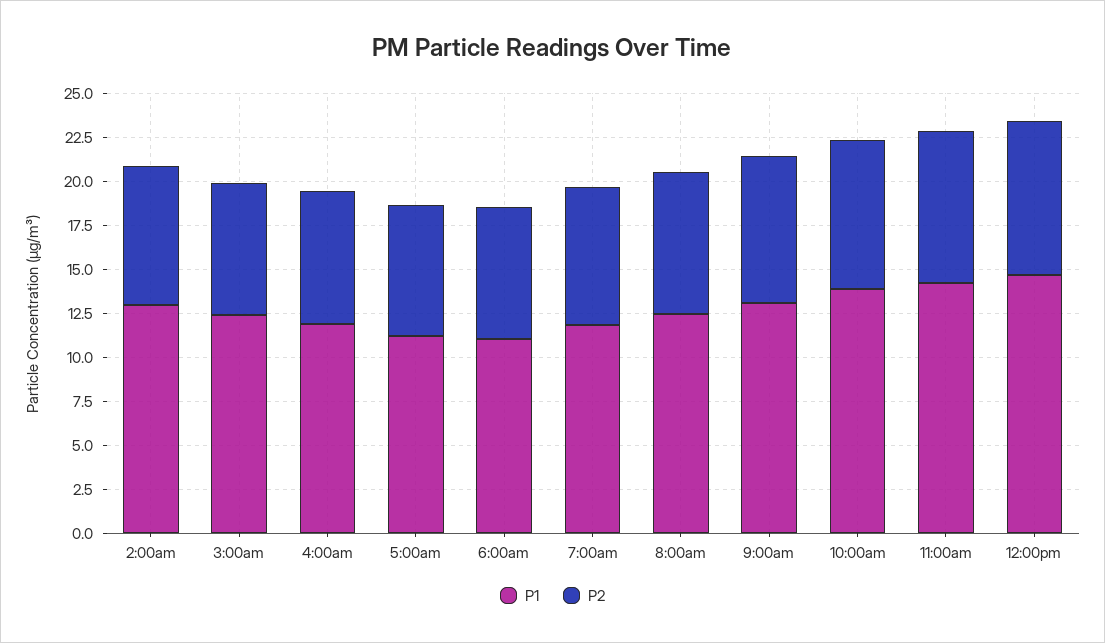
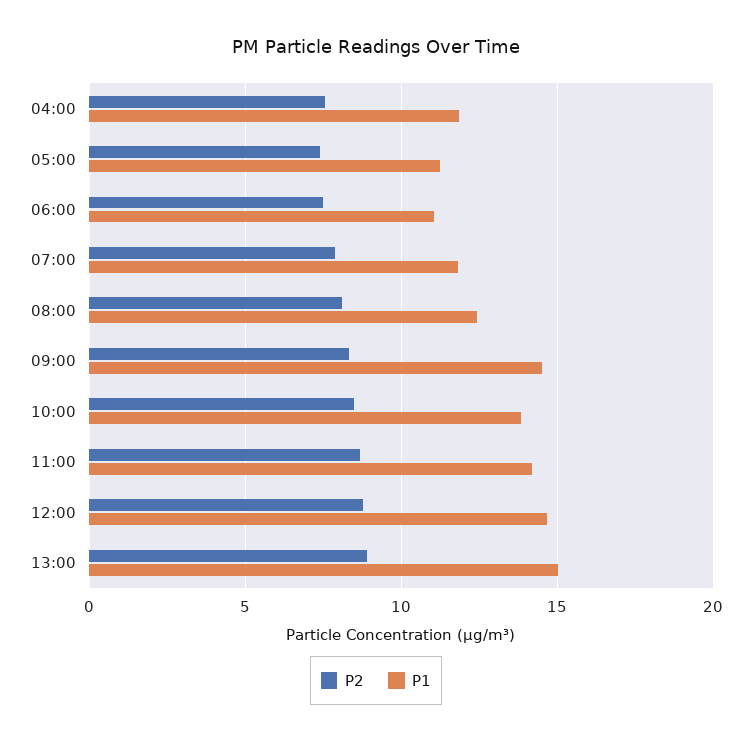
P1, 2:00am: 13 -> none
P2, 2:00am: 8 -> none
P1, 3:00am: 12.5 -> none
P2, 3:00am: 7.5 -> none
P1, 9:00am: 13 -> 14.5
P2, 13:00: none -> 9
P1, 13:00: none -> 15

